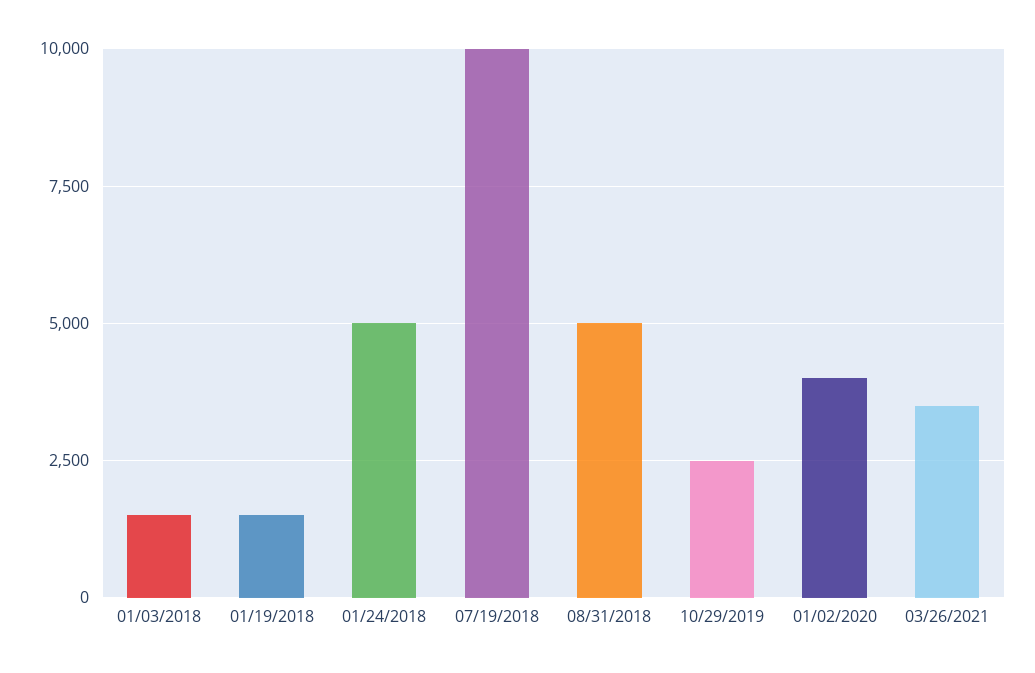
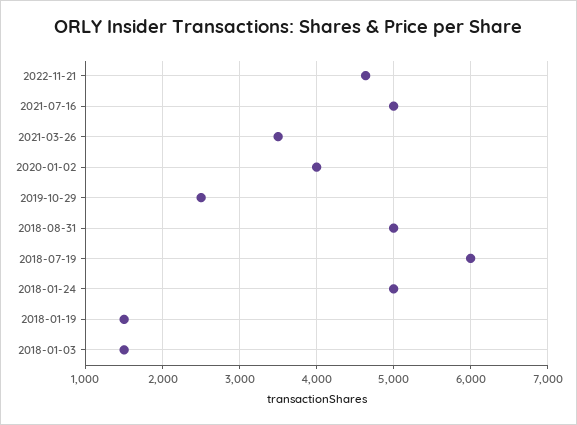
07/19/2018: 10000 -> 6000
2022-11-21: none -> 4600
2021-07-16: none -> 5000

